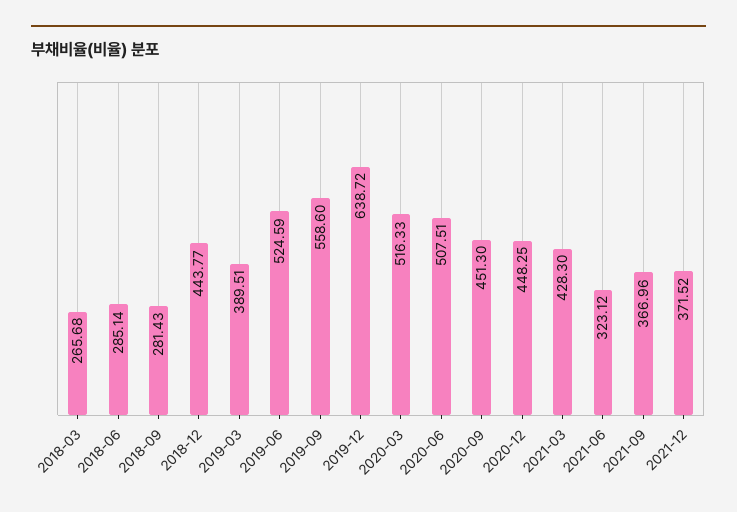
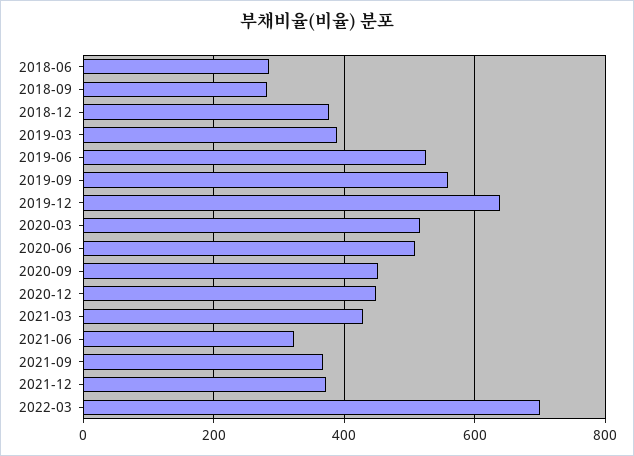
2018-03: 265.68 -> none
2018-12: 443.77 -> 380
2022-03: none -> 700

